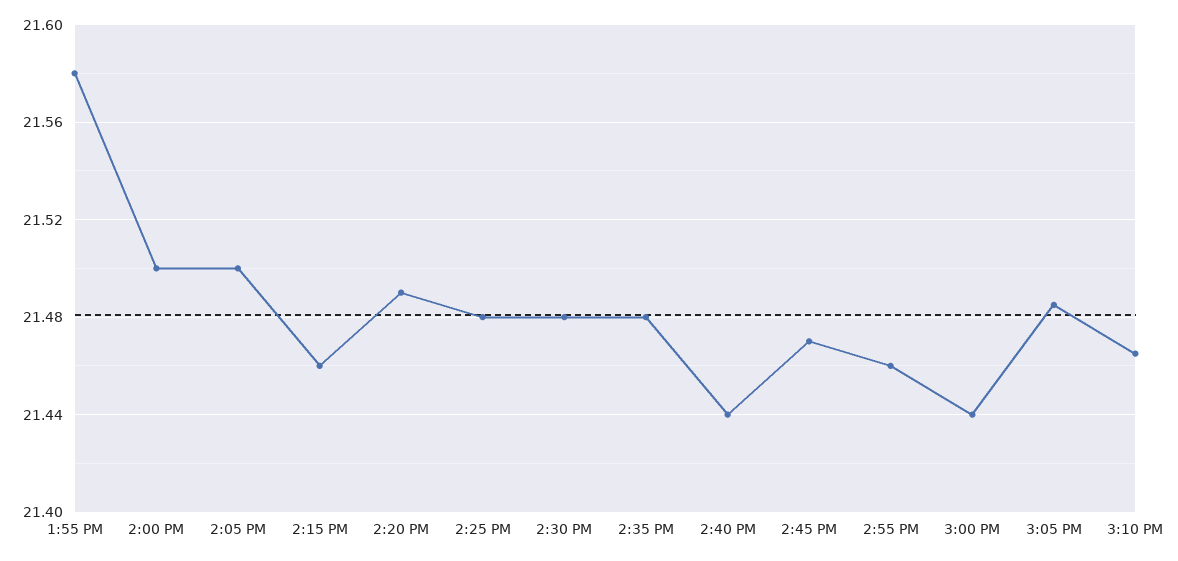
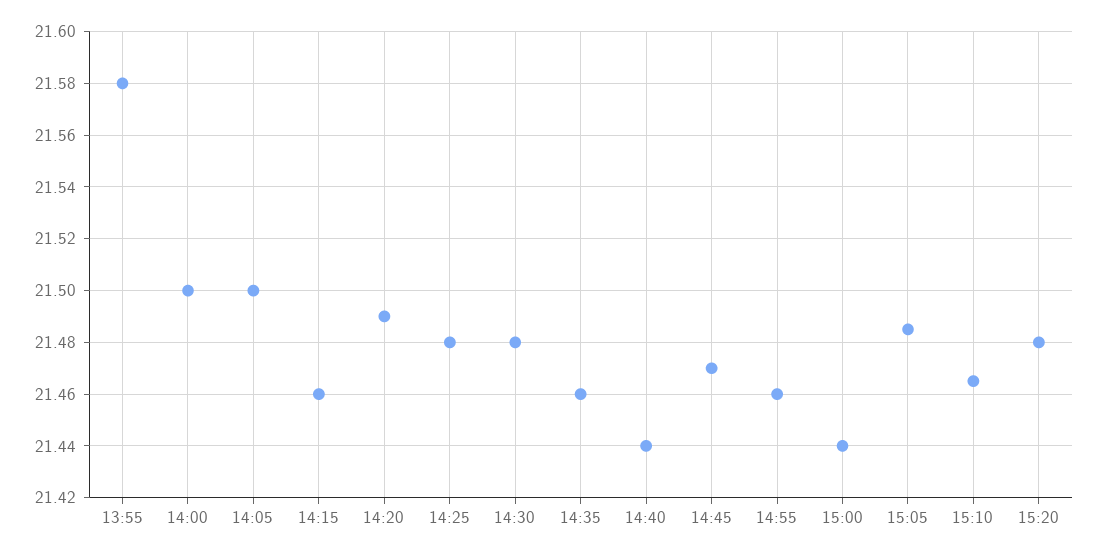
2:35 PM: 21.48 -> 21.46
15:20: none -> 21.48

